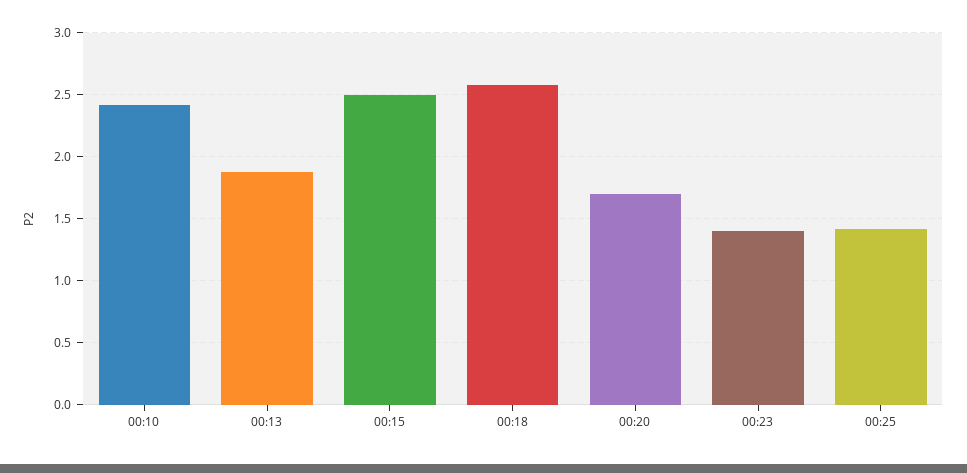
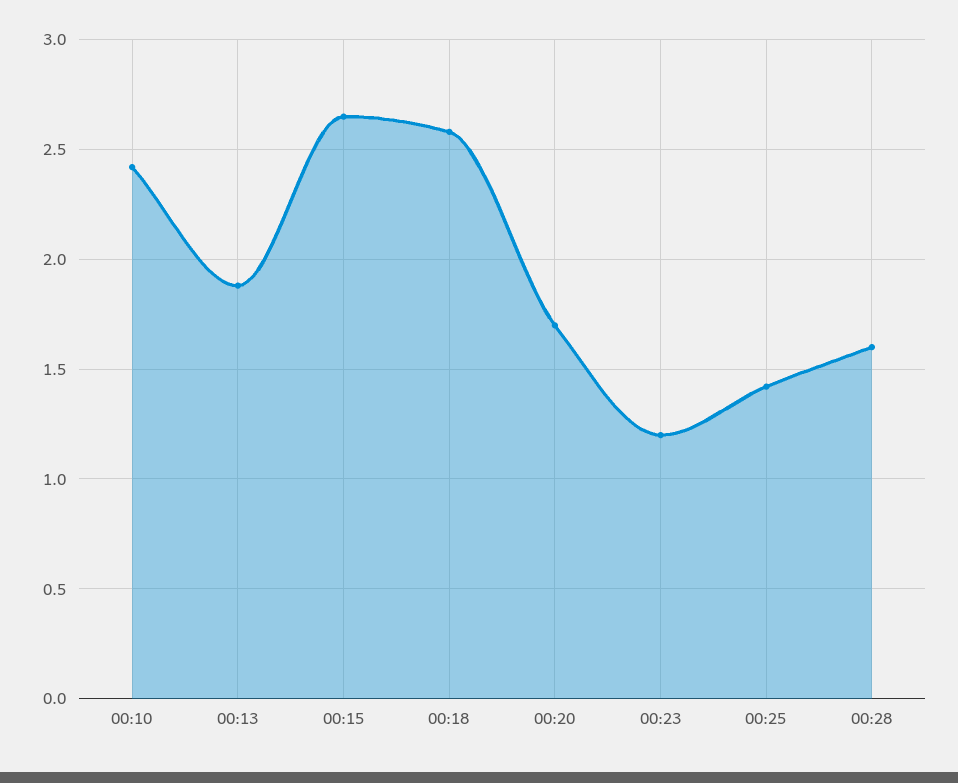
00:15: 2.5 -> 2.65
00:23: 1.4 -> 1.2
00:28: none -> 1.6

